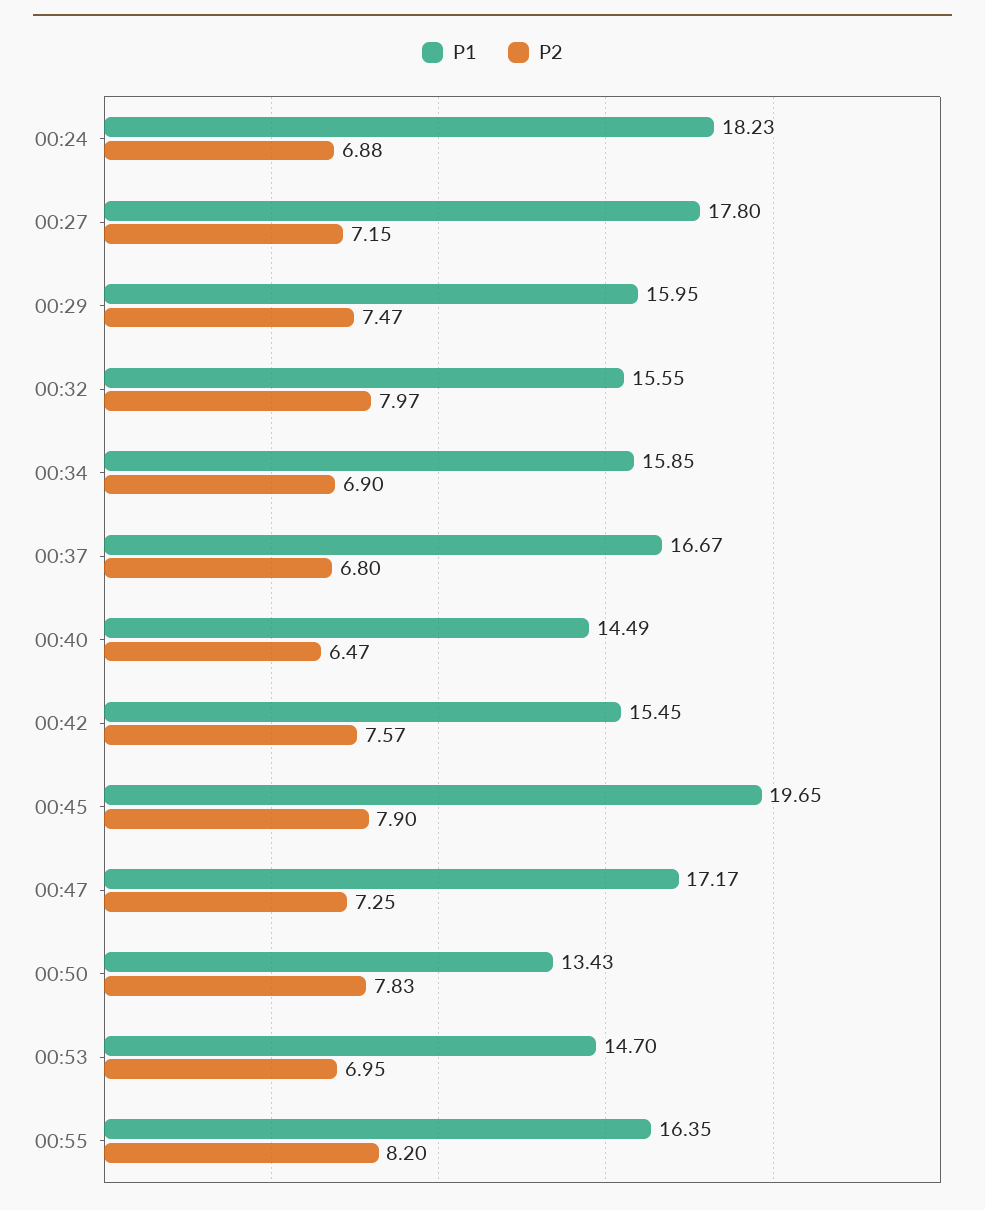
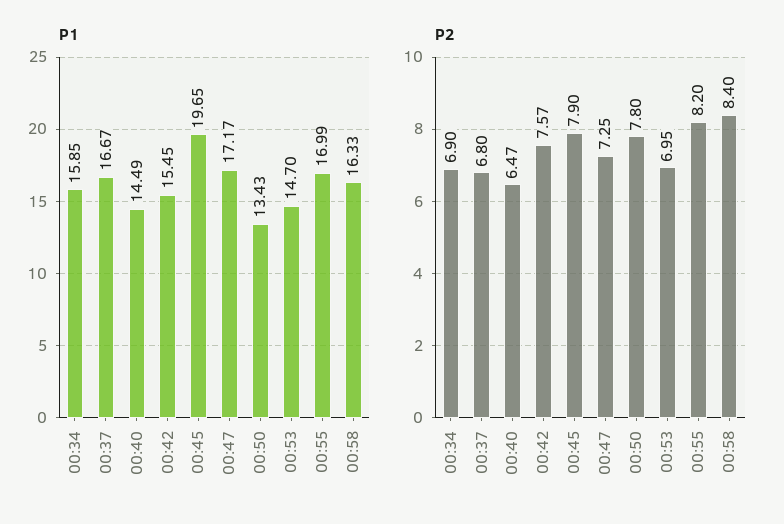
P1, 00:24: 18.23 -> none
P2, 00:24: 6.88 -> none
P1, 00:27: 17.8 -> none
P2, 00:27: 7.15 -> none
P1, 00:29: 15.95 -> none
P2, 00:29: 7.47 -> none
P1, 00:32: 15.55 -> none
P2, 00:32: 7.97 -> none
P2, 00:50: 7.83 -> 7.8
P1, 00:55: 16.35 -> 16.99
P1, 00:58: none -> 16.33
P2, 00:58: none -> 8.4

